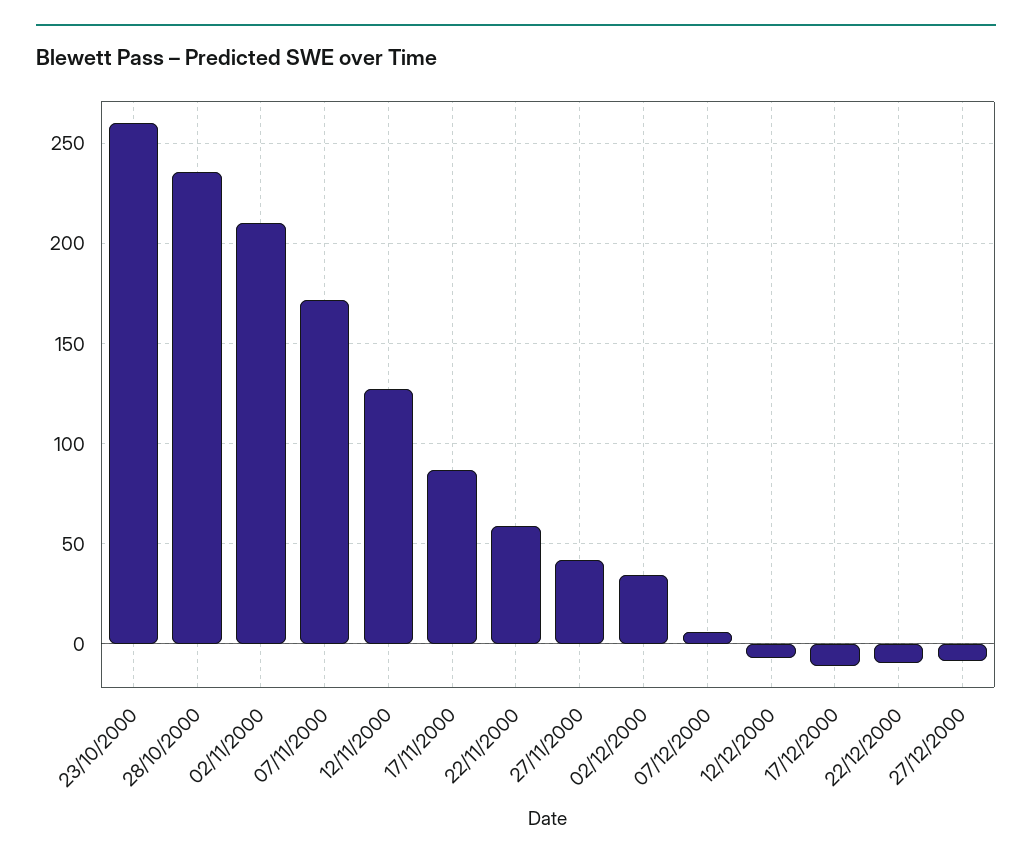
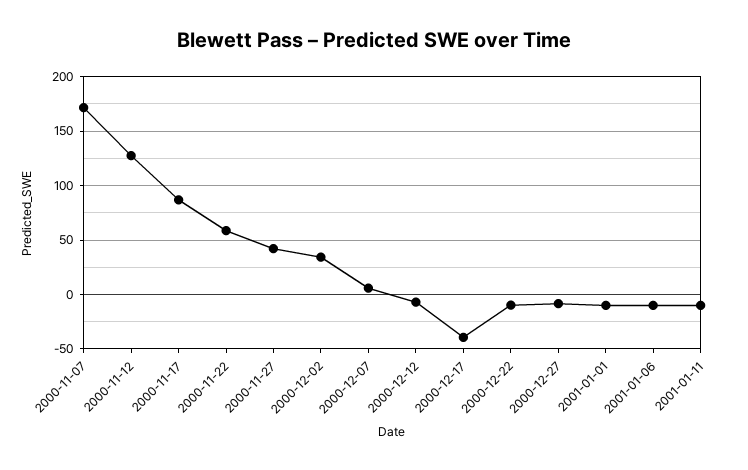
23/10/2000: 260 -> none
28/10/2000: 235 -> none
02/11/2000: 210 -> none
17/12/2000: -10 -> -40
2001-01-01: none -> -10
2001-01-06: none -> -10
2001-01-11: none -> -10

